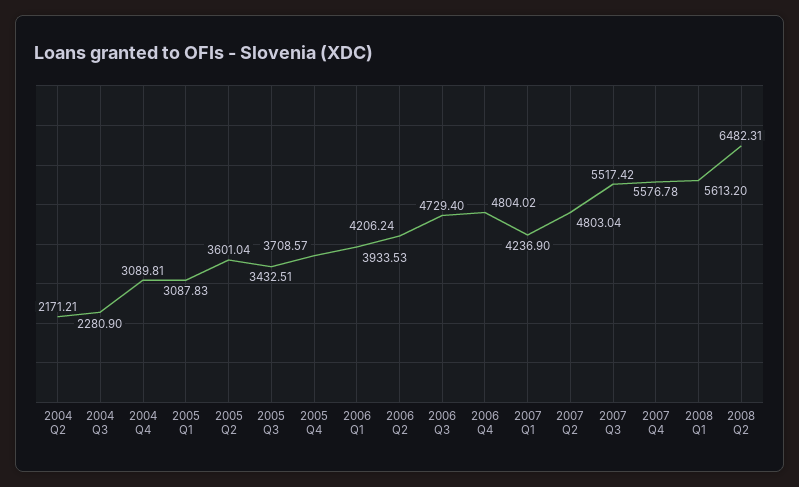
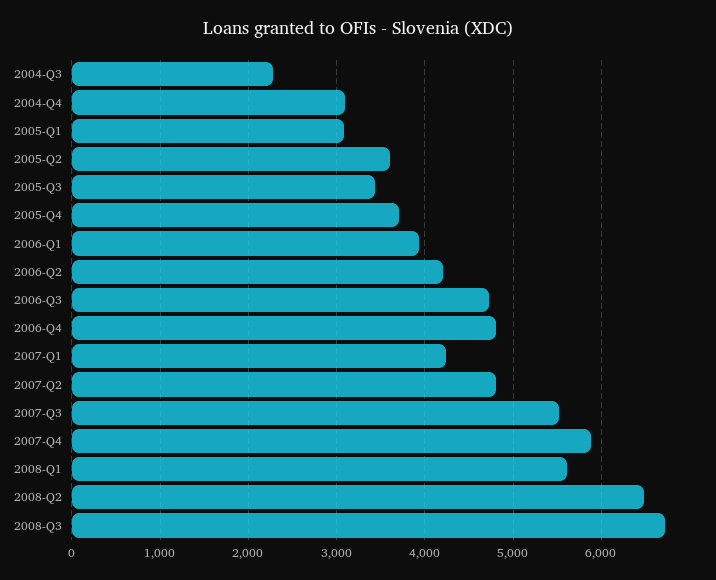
2004 Q2: 2171.21 -> none
2007 Q4: 5576.78 -> 5900
2008-Q3: none -> 6700

